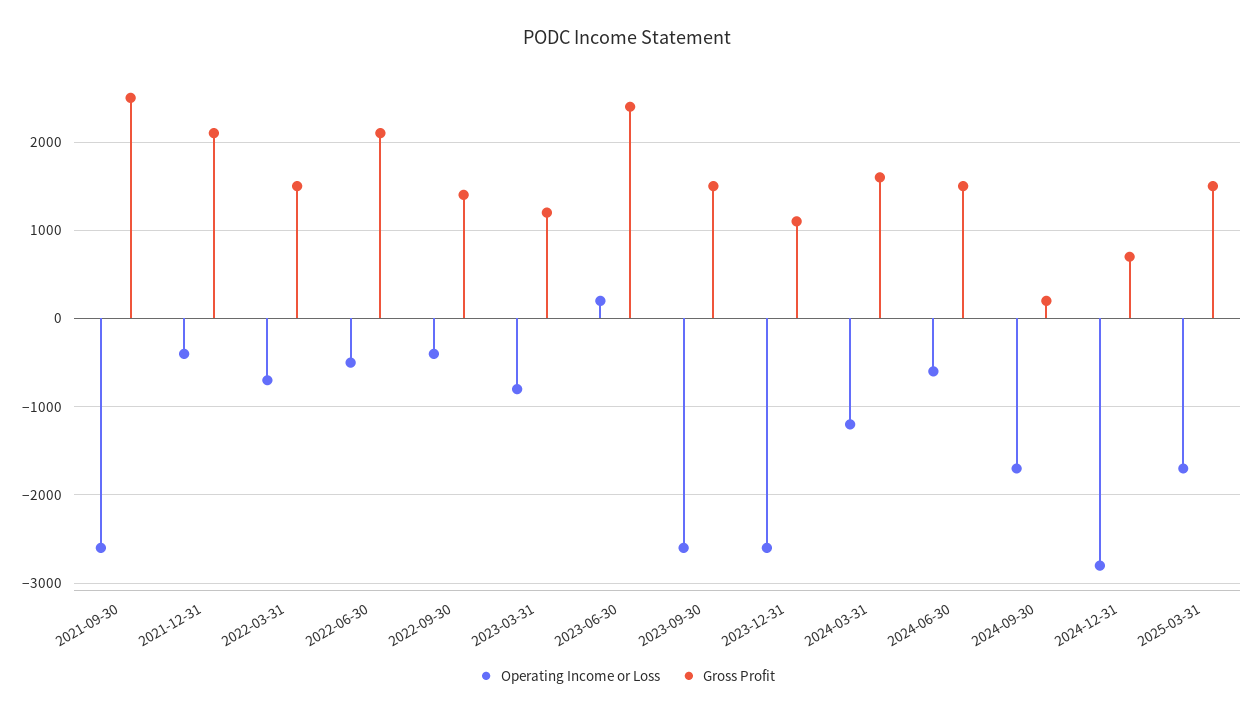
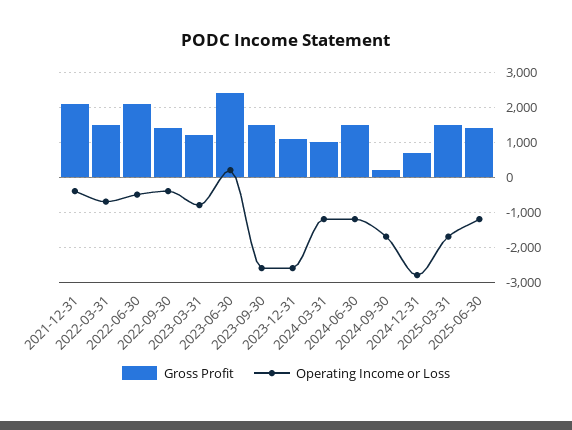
Operating Income or Loss, 2021-09-30: -2600 -> none
Gross Profit, 2021-09-30: 2500 -> none
Gross Profit, 2024-03-31: 1600 -> 1000
Operating Income or Loss, 2024-06-30: -600 -> -1200
Gross Profit, 2025-06-30: none -> 1400
Operating Income or Loss, 2025-06-30: none -> -1200

